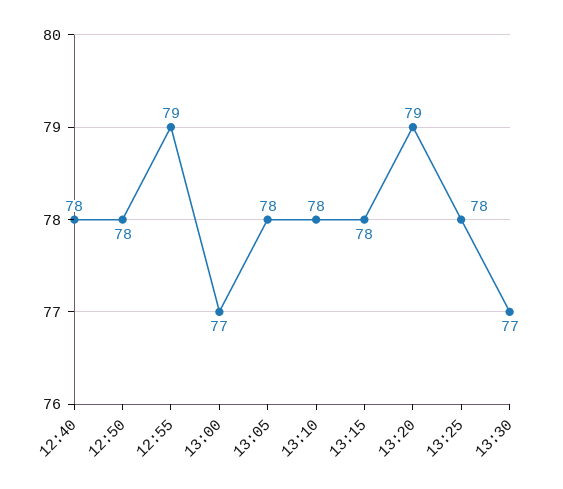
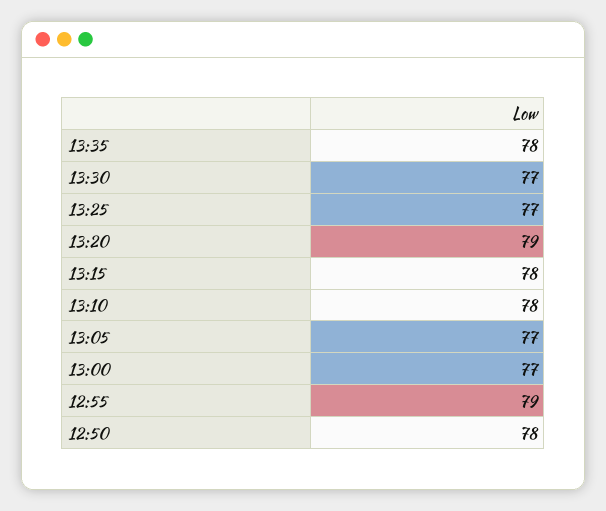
12:40: 78 -> none
13:05: 78 -> 77
13:25: 78 -> 77
13:35: none -> 78

